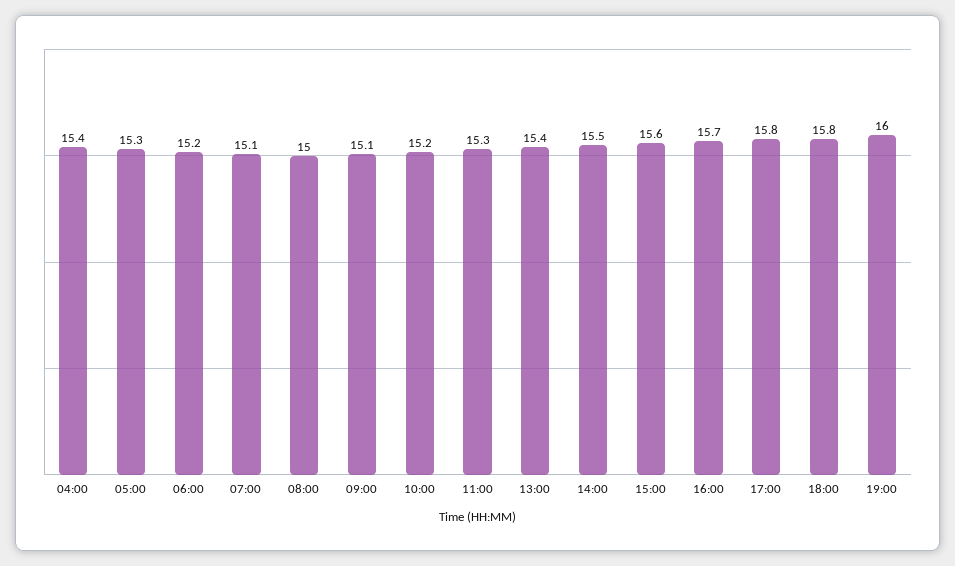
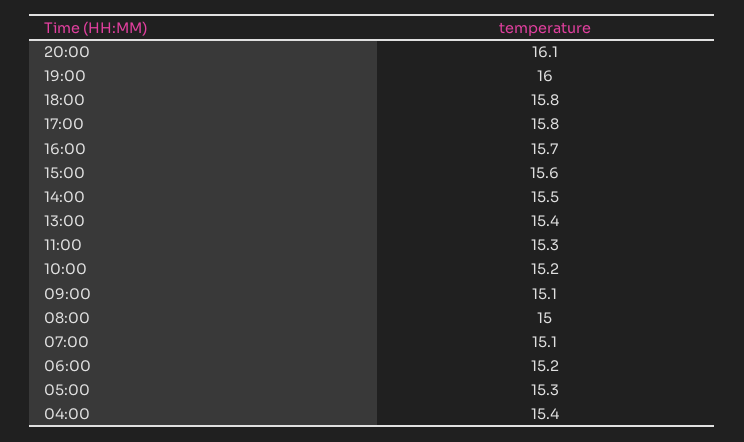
20:00: none -> 16.1

